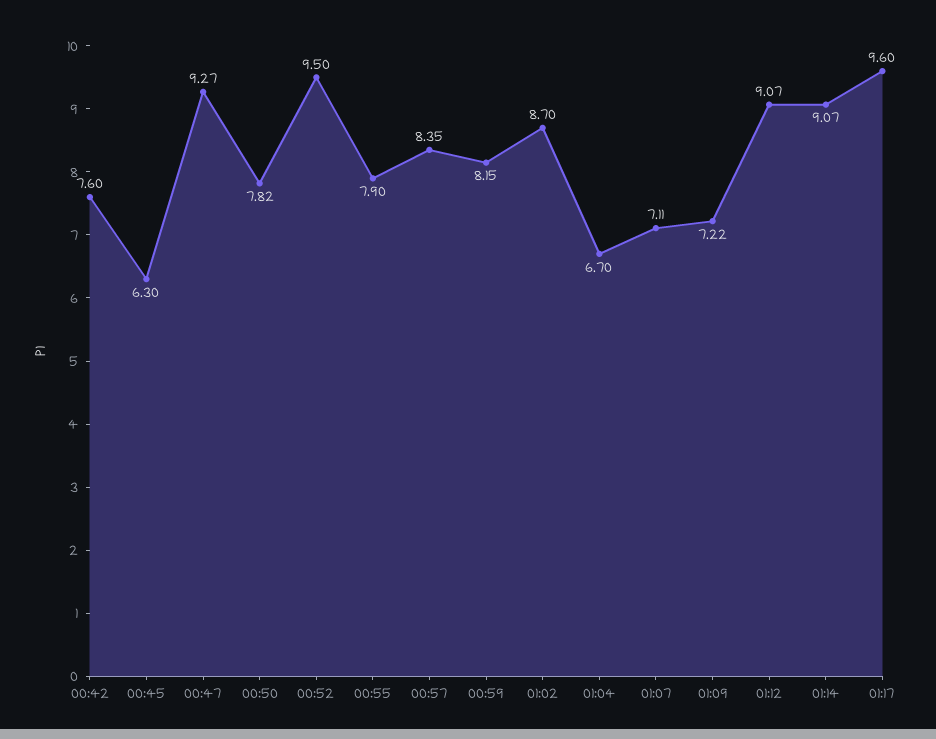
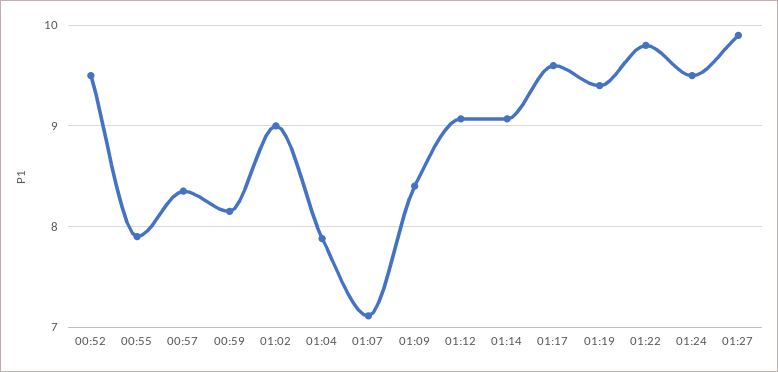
00:42: 7.6 -> none
00:45: 6.3 -> none
00:47: 9.27 -> none
00:50: 7.82 -> none
01:02: 8.7 -> 9
01:04: 6.7 -> 7.9
01:09: 7.22 -> 8.4
01:19: none -> 9.4
01:22: none -> 9.8
01:24: none -> 9.5
01:27: none -> 9.9

